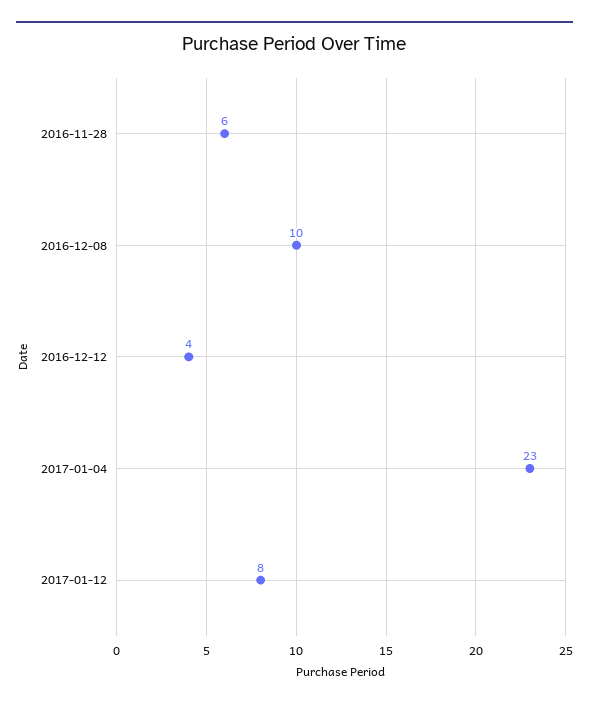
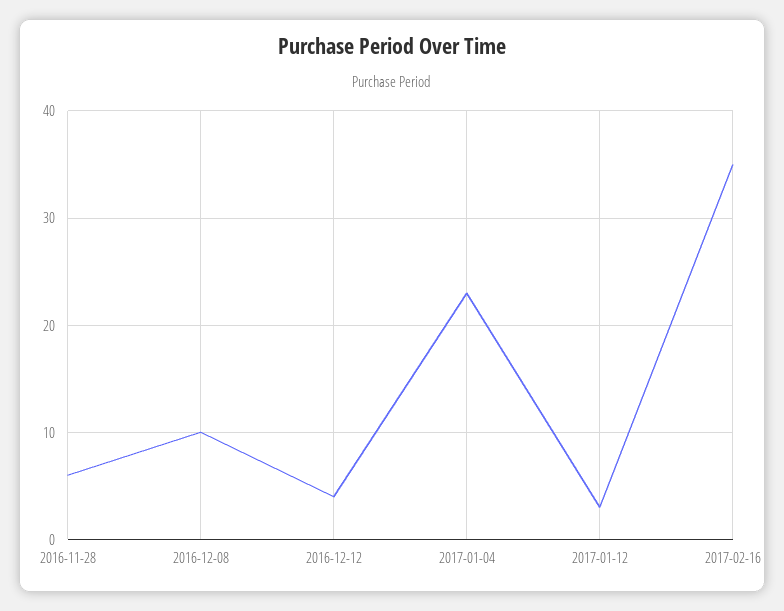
2017-01-12: 8 -> 3
2017-02-16: none -> 35

